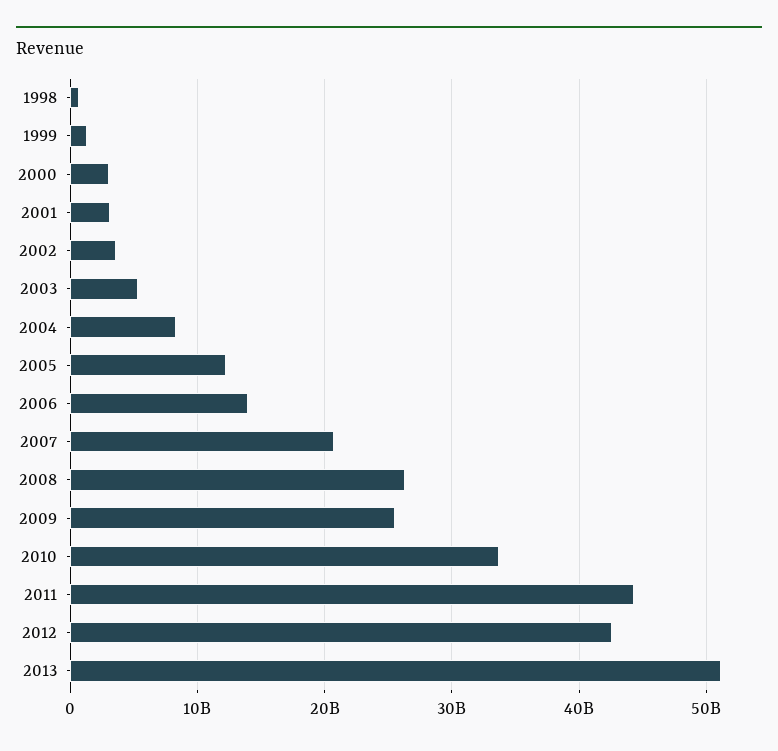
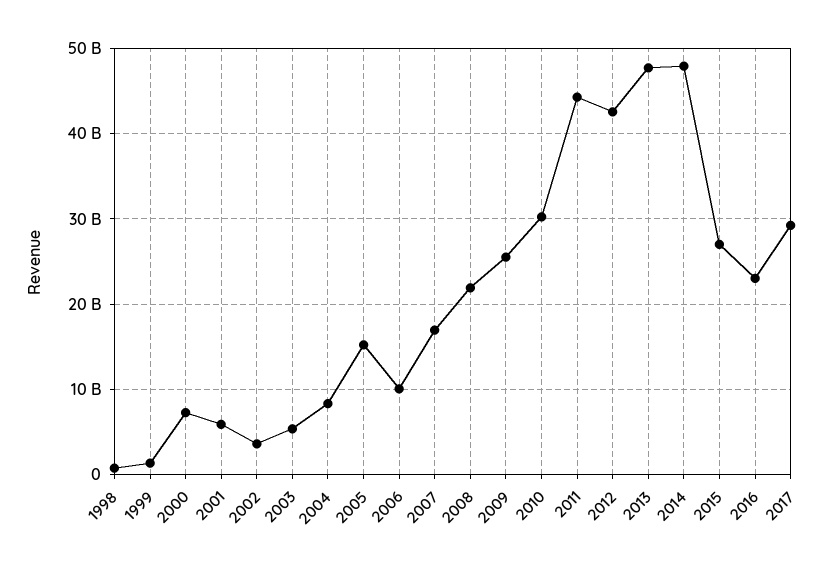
2000: 3000000000 -> 7000000000
2001: 3000000000 -> 6000000000
2005: 12000000000 -> 15000000000
2006: 14000000000 -> 10000000000
2007: 21000000000 -> 17000000000
2008: 26000000000 -> 22000000000
2010: 34000000000 -> 30000000000
2013: 51000000000 -> 48000000000
2014: none -> 48000000000
2015: none -> 27000000000
2016: none -> 23000000000
2017: none -> 29000000000

